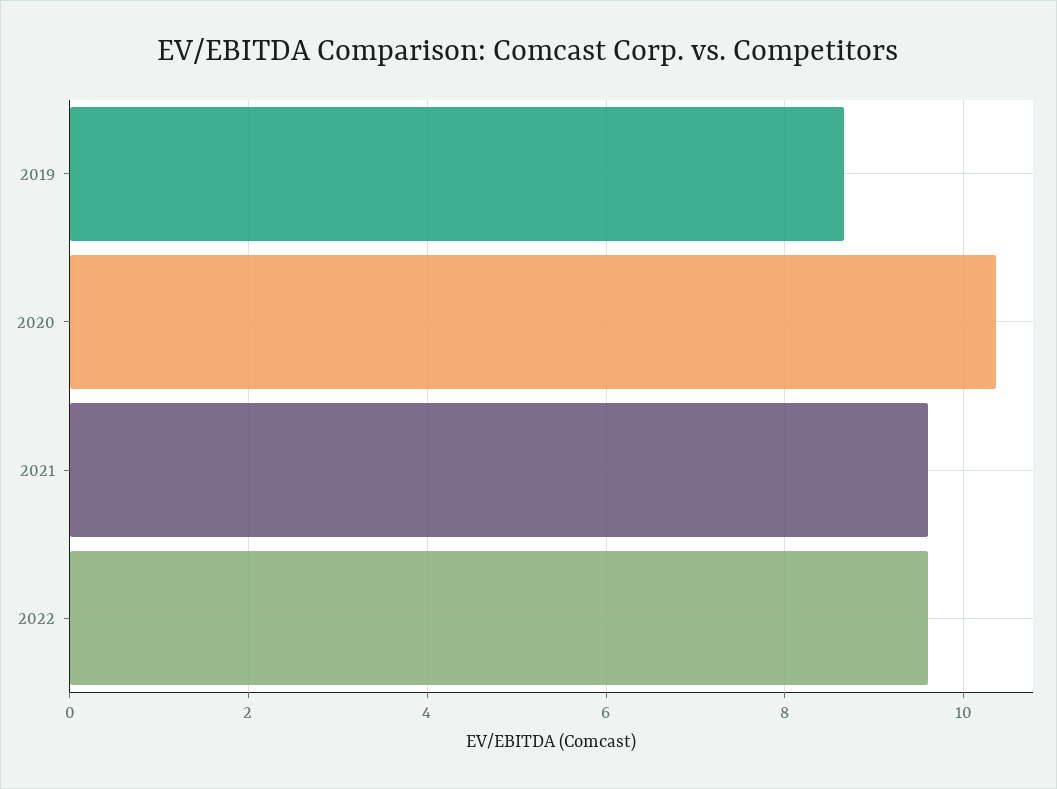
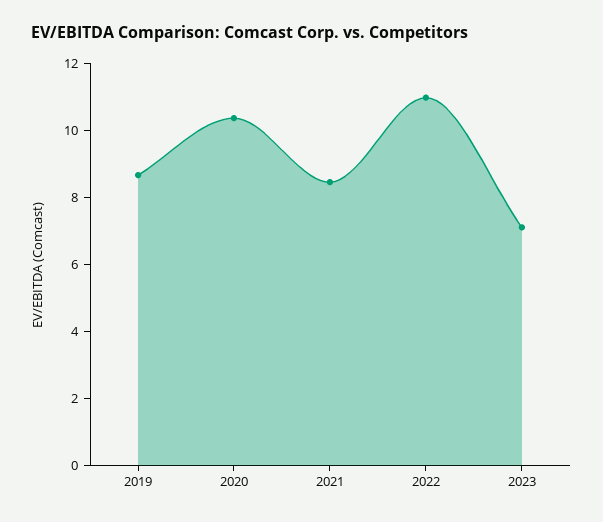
2021: 9.6 -> 8.5
2022: 9.6 -> 11
2023: none -> 7

